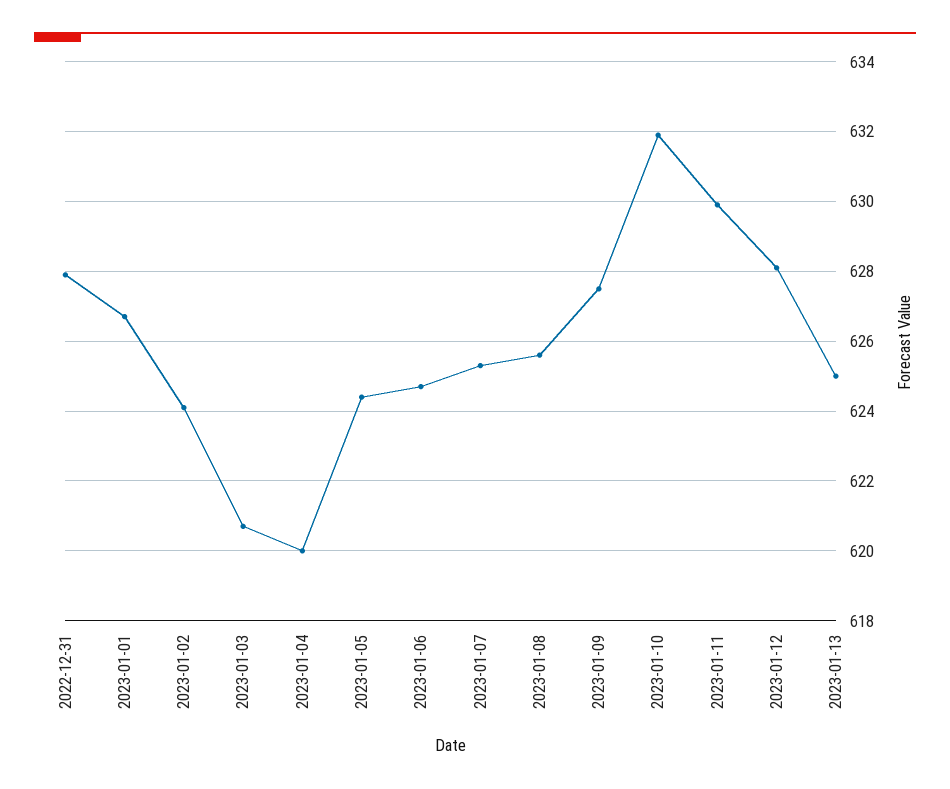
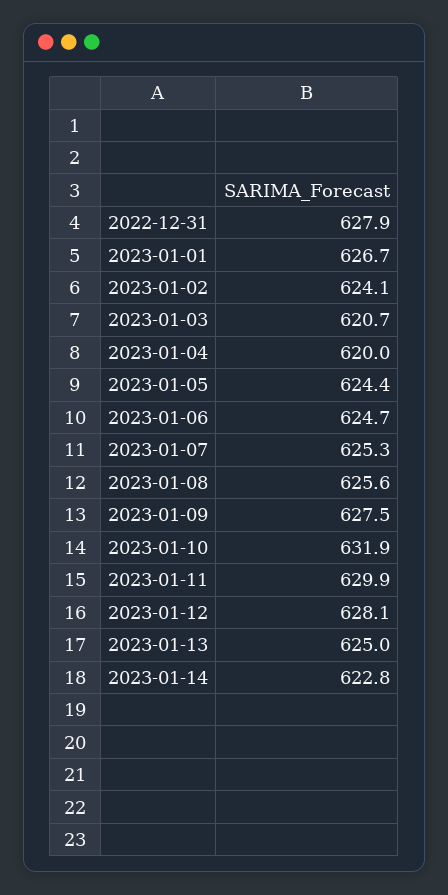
2023-01-14: none -> 622.8

